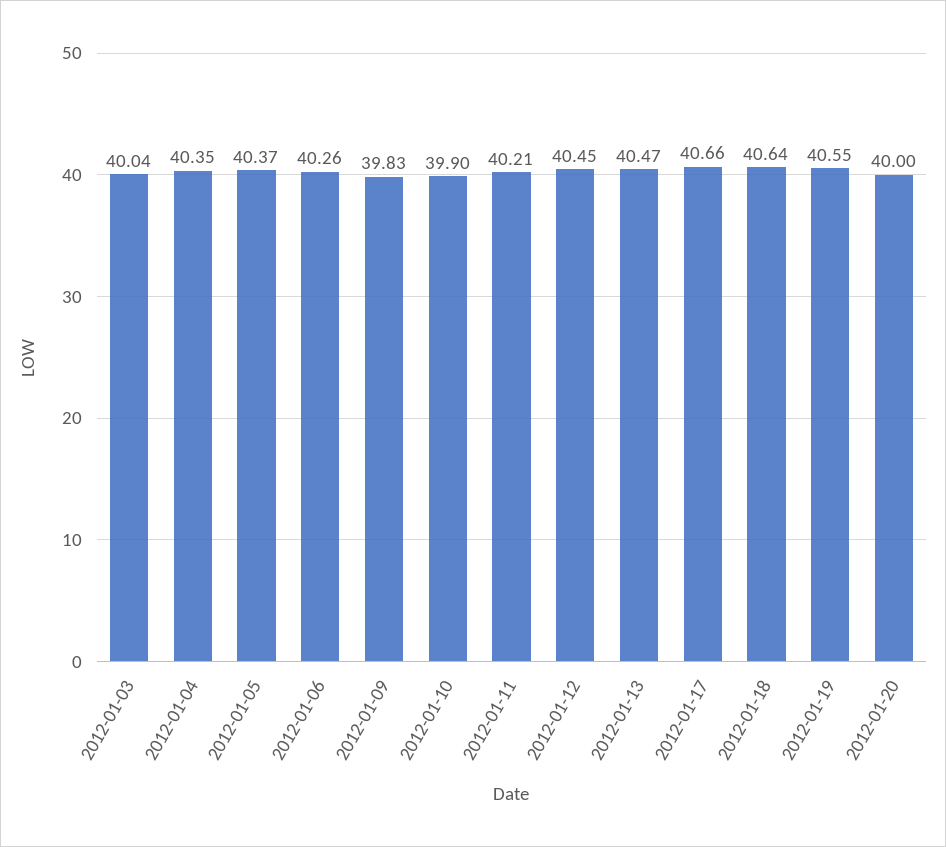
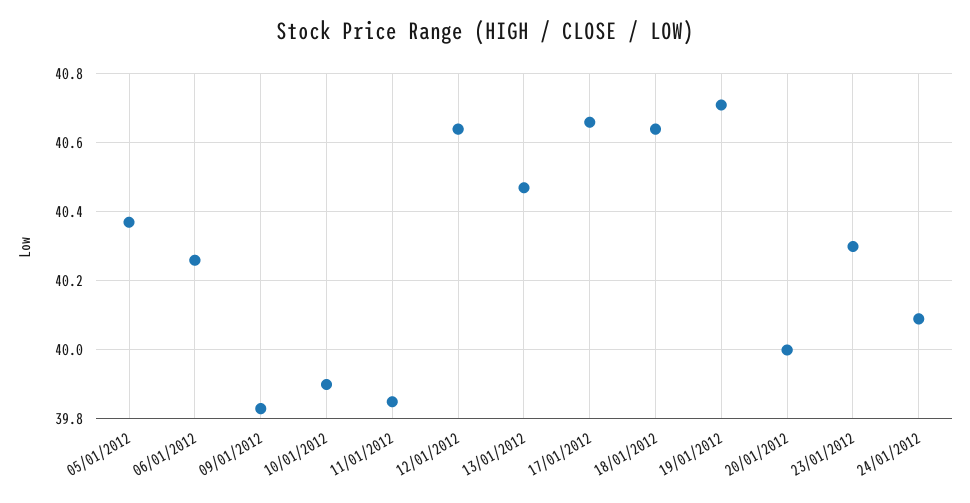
2012-01-03: 40.04 -> none
2012-01-04: 40.35 -> none
2012-01-11: 40.21 -> 39.85
2012-01-12: 40.45 -> 40.65
2012-01-19: 40.55 -> 40.7
23/01/2012: none -> 40.3
24/01/2012: none -> 40.1

